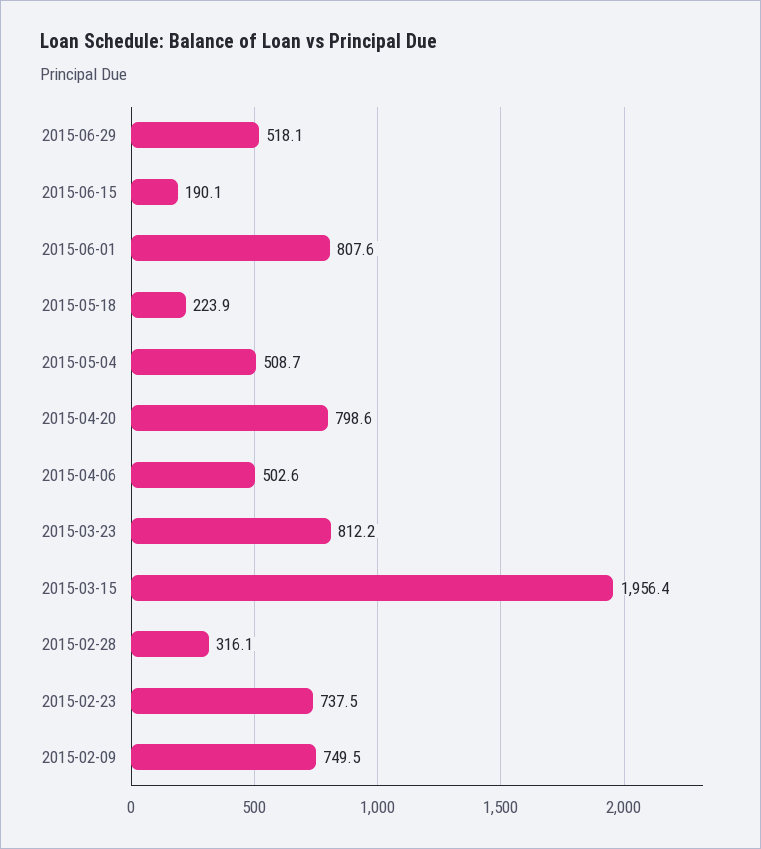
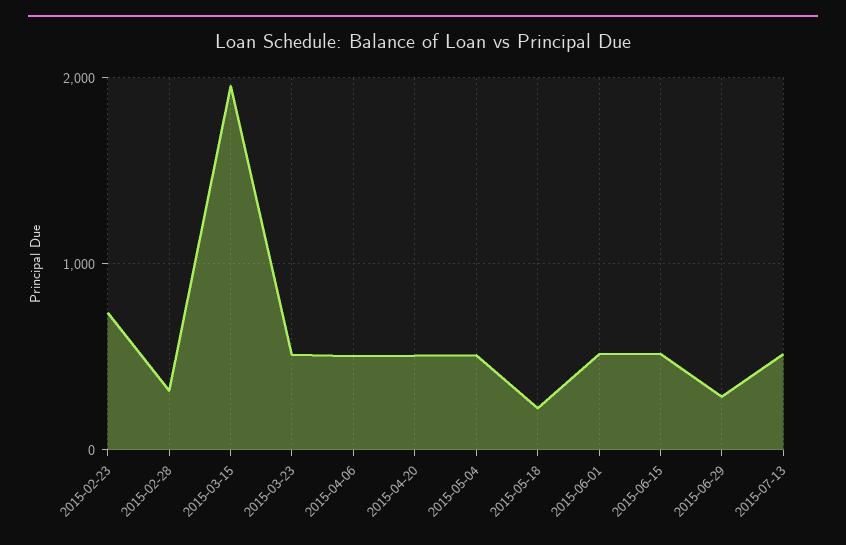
2015-06-29: 518.1 -> 300
2015-06-15: 190.1 -> 500
2015-06-01: 807.6 -> 500
2015-04-20: 798.6 -> 500
2015-03-23: 812.2 -> 500
2015-02-09: 749.5 -> none
2015-07-13: none -> 500

